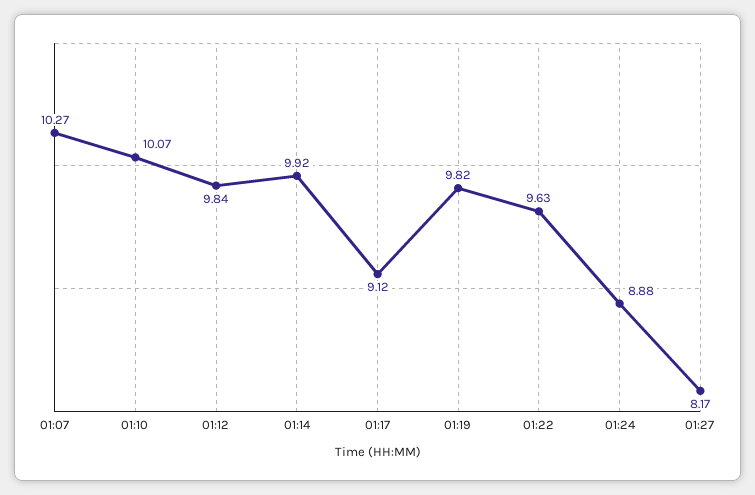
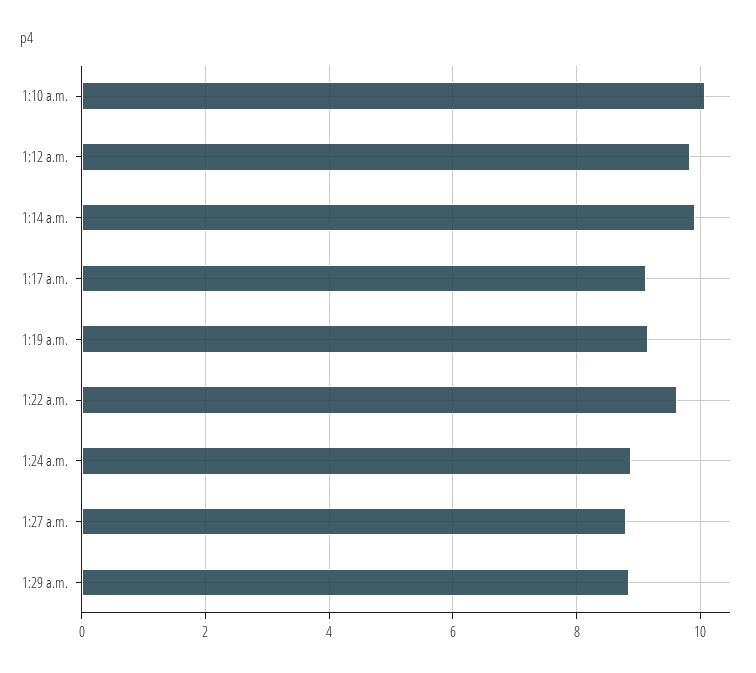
01:07: 10.27 -> none
01:19: 9.82 -> 9.2
01:27: 8.17 -> 8.8
1:29 a.m.: none -> 8.8

